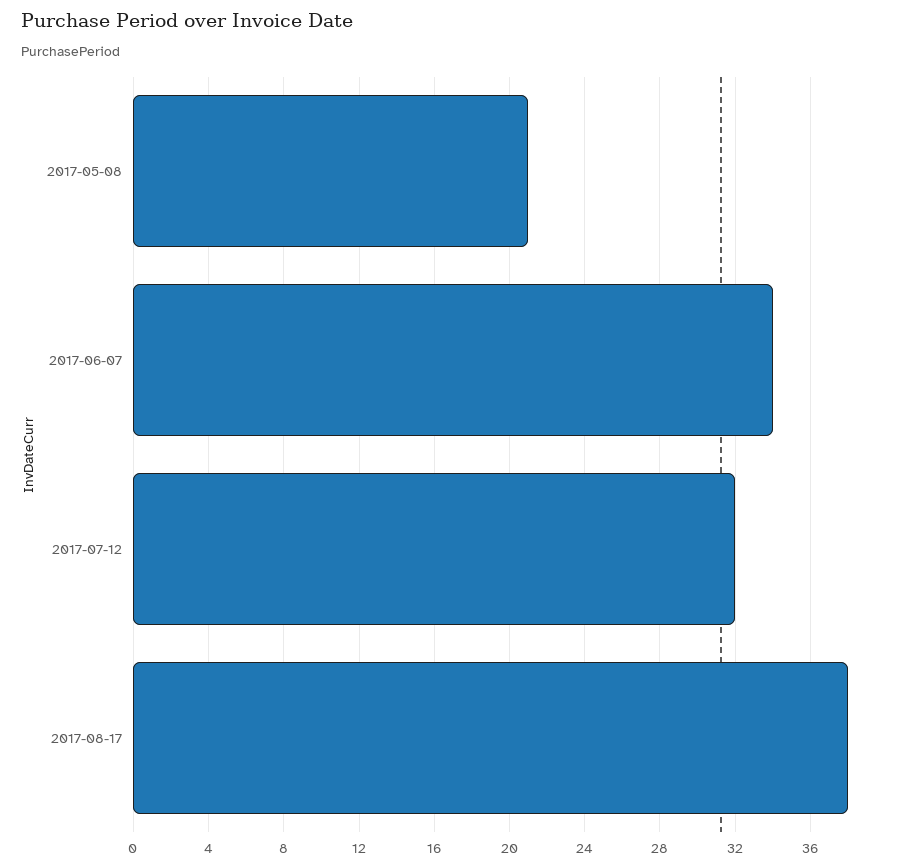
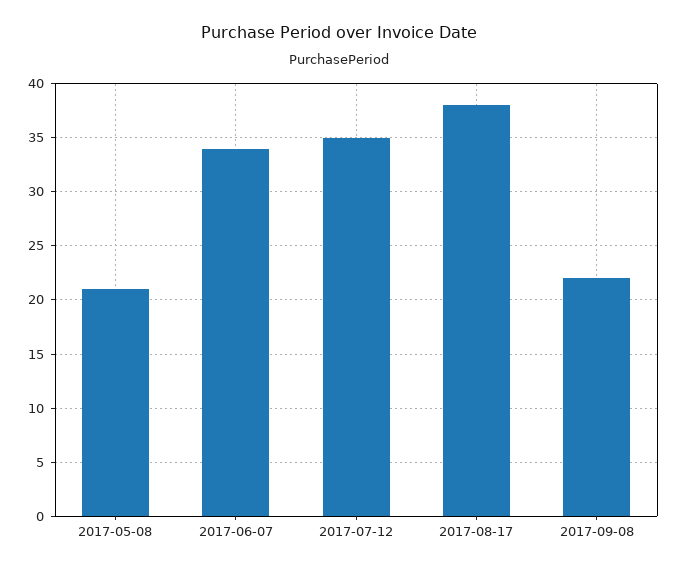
2017-07-12: 32 -> 35
2017-09-08: none -> 22

